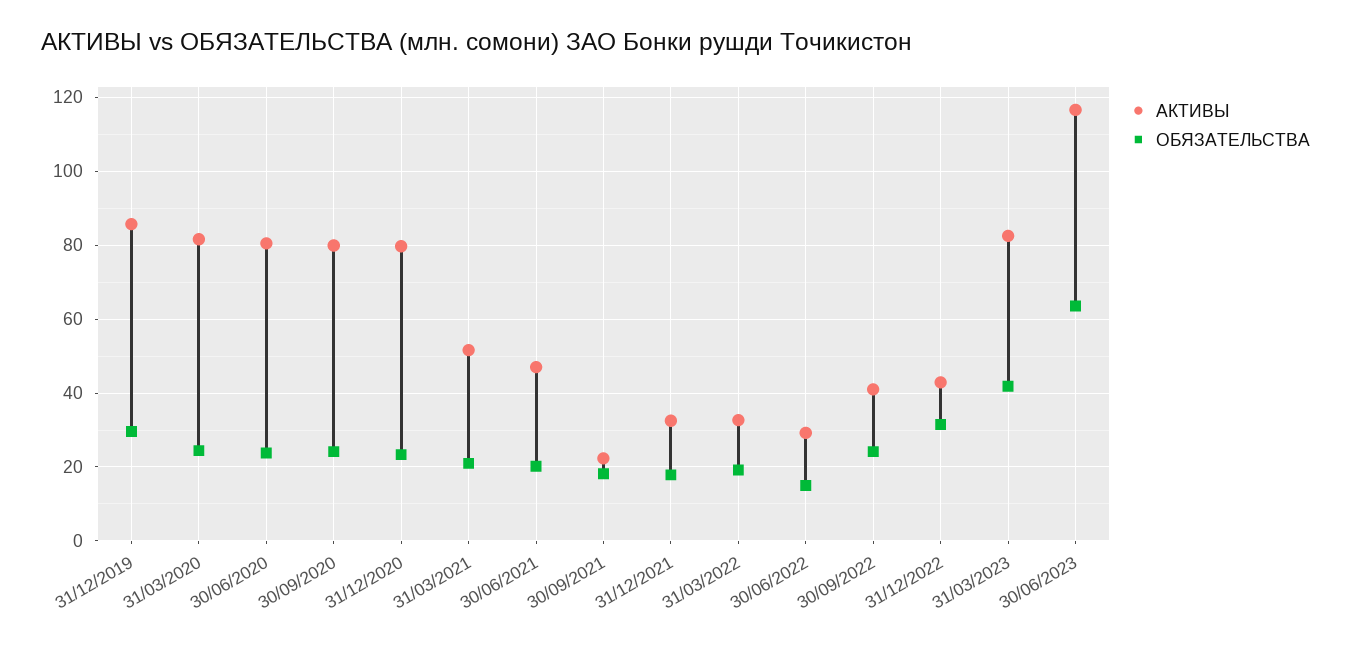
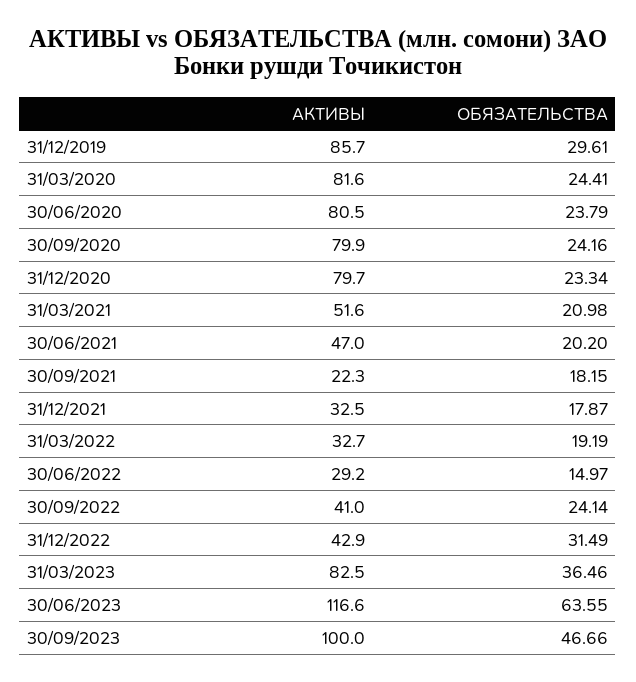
ОБЯЗАТЕЛЬСТВА, 31/03/2023: 42 -> 36.46
АКТИВЫ, 30/09/2023: none -> 100
ОБЯЗАТЕЛЬСТВА, 30/09/2023: none -> 46.66

